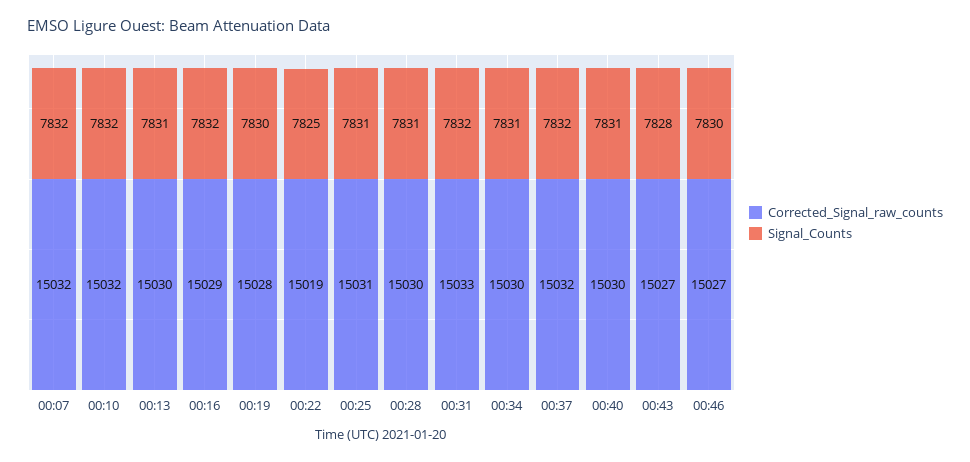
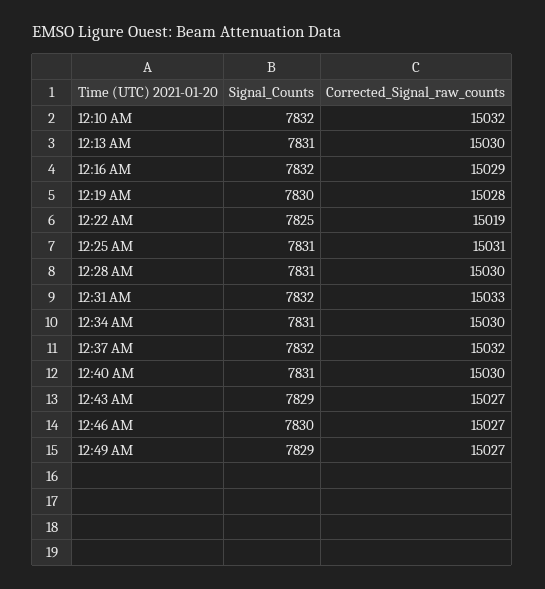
Corrected_Signal_raw_counts, 00:07: 15032 -> none
Signal_Counts, 00:07: 7832 -> none
Signal_Counts, 00:43: 7828 -> 7829
Signal_Counts, 12:49 AM: none -> 7829
Corrected_Signal_raw_counts, 12:49 AM: none -> 15027

